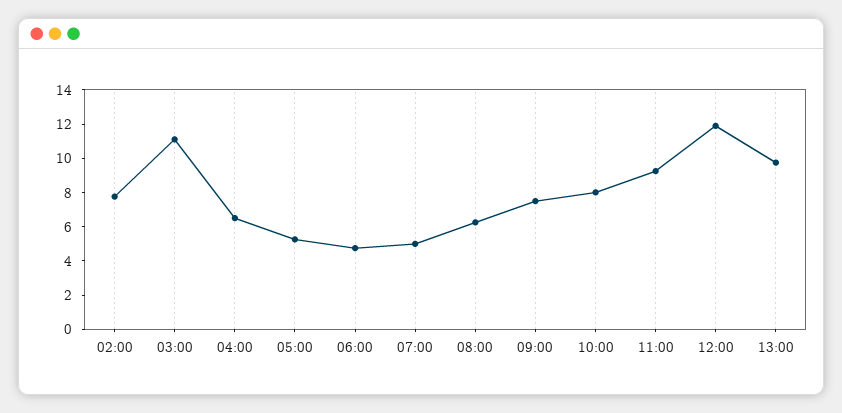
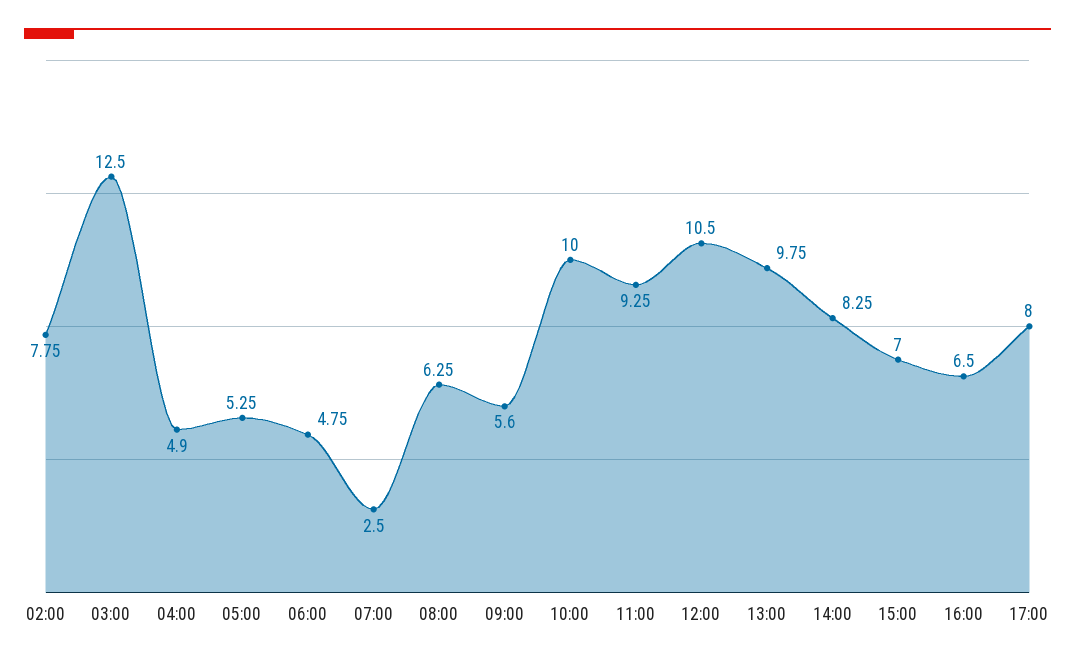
03:00: 11 -> 12.5
04:00: 6.5 -> 4.9
07:00: 5 -> 2.5
09:00: 7.5 -> 5.6
10:00: 8 -> 10
12:00: 12 -> 10.5
14:00: none -> 8.25
15:00: none -> 7
16:00: none -> 6.5
17:00: none -> 8

